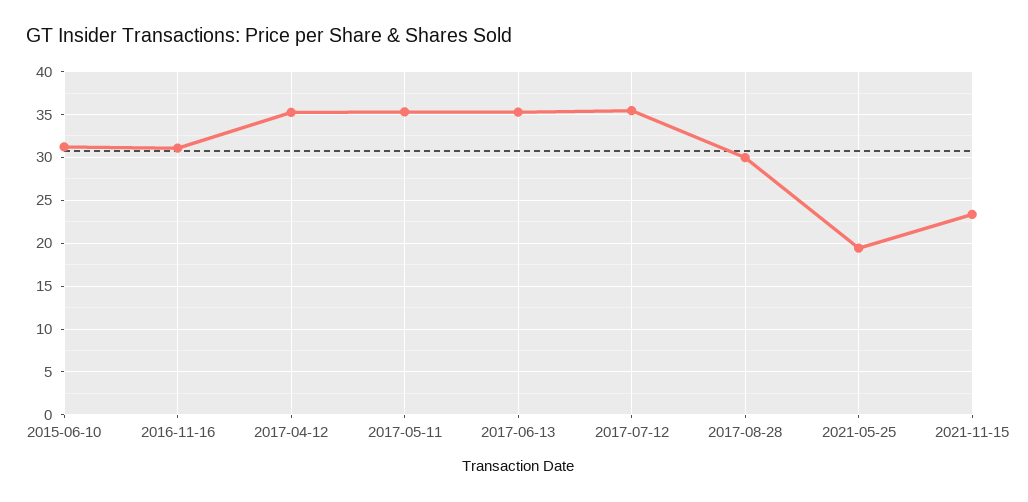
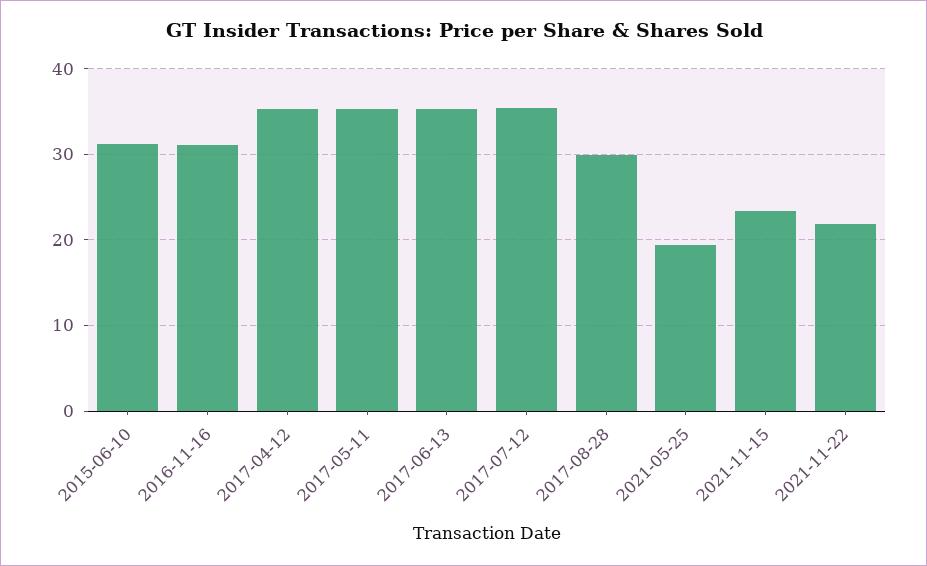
2021-11-22: none -> 22

